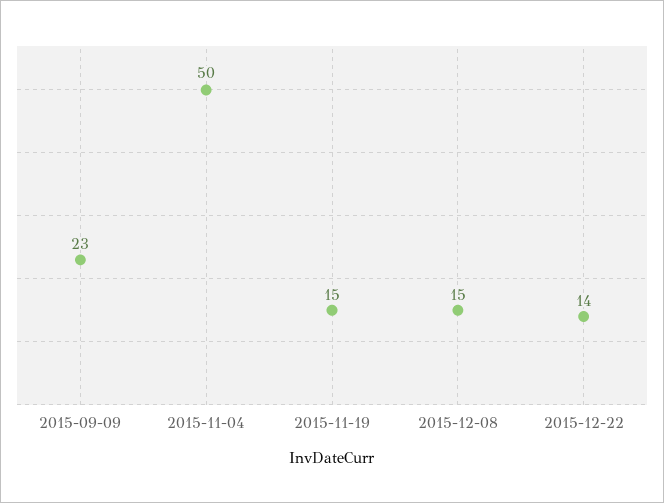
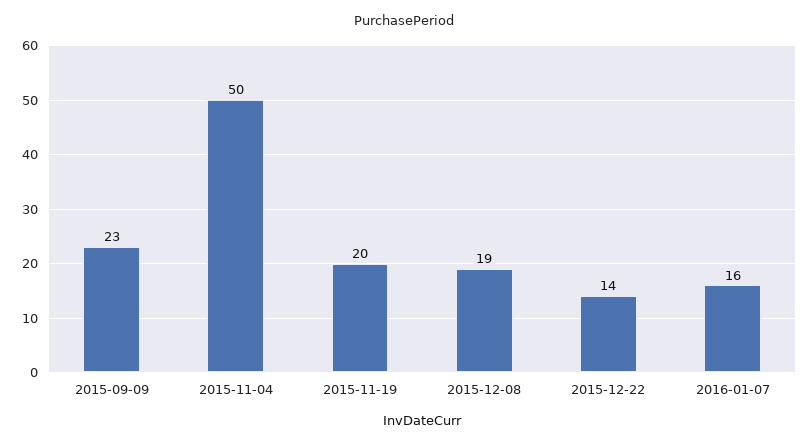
2015-11-19: 15 -> 20
2015-12-08: 15 -> 19
2016-01-07: none -> 16

